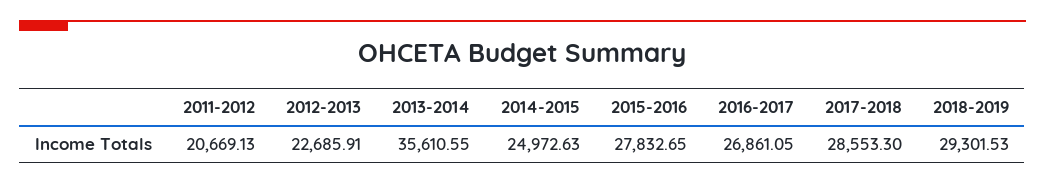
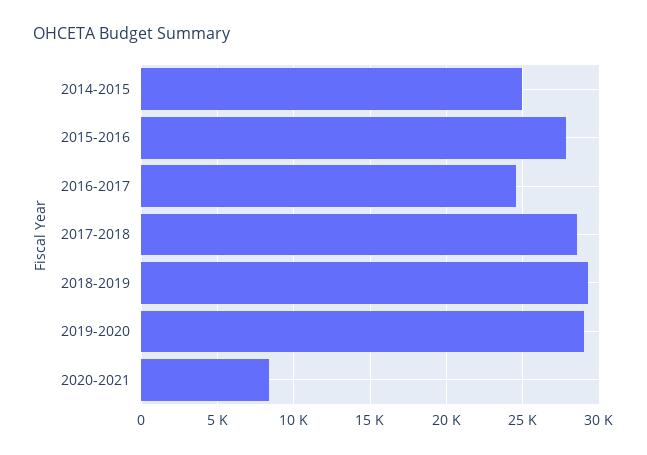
2011-2012: 20669.13 -> none
2012-2013: 22685.91 -> none
2013-2014: 35610.55 -> none
2016-2017: 26861.05 -> 24500
2019-2020: none -> 29000
2020-2021: none -> 8500

